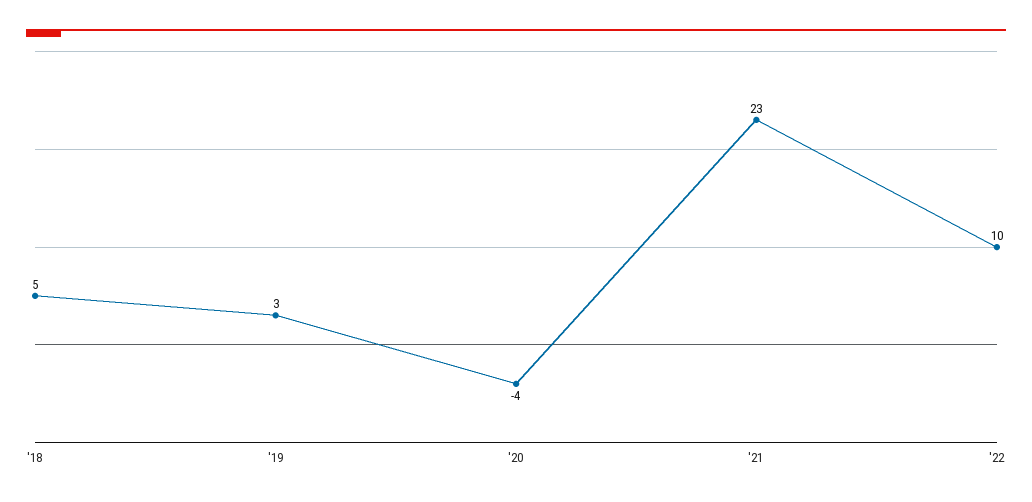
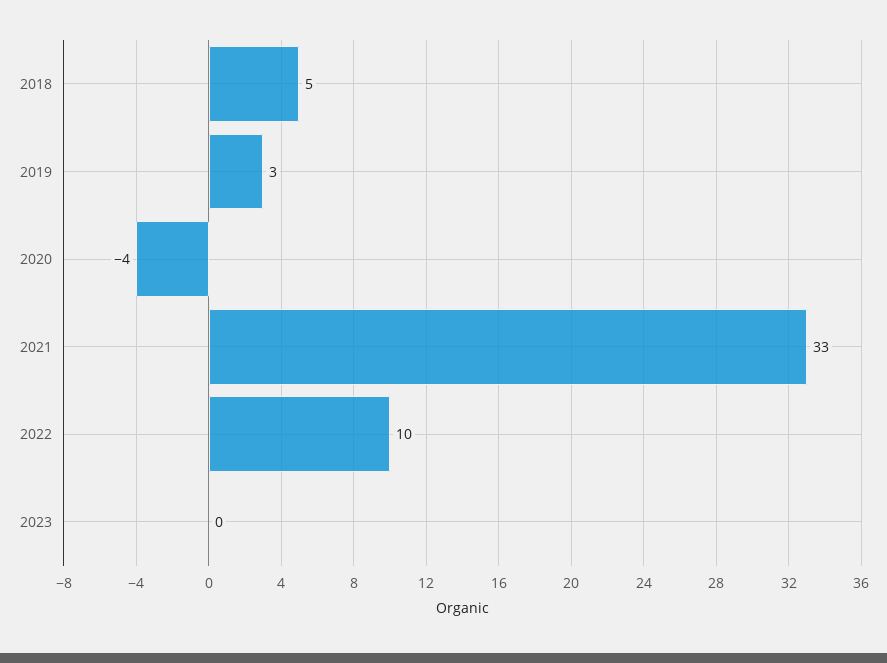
'21: 23 -> 33
2023: none -> 0

